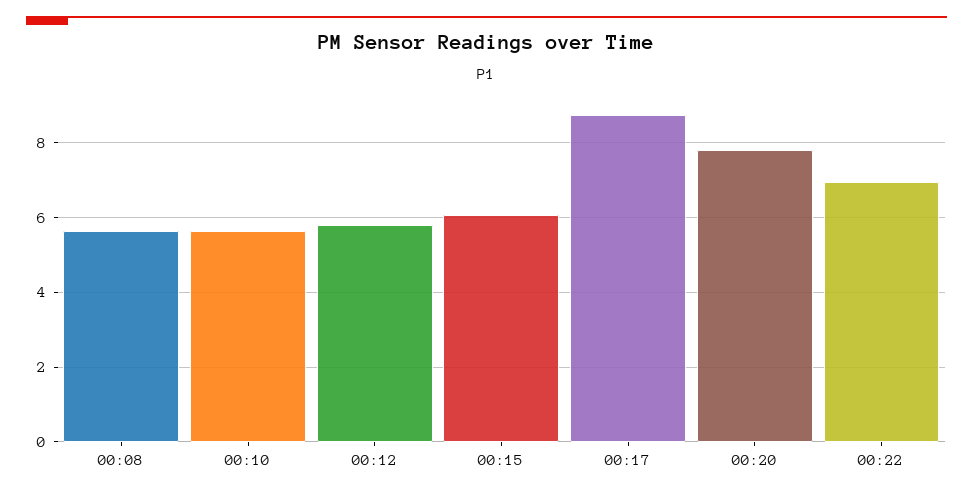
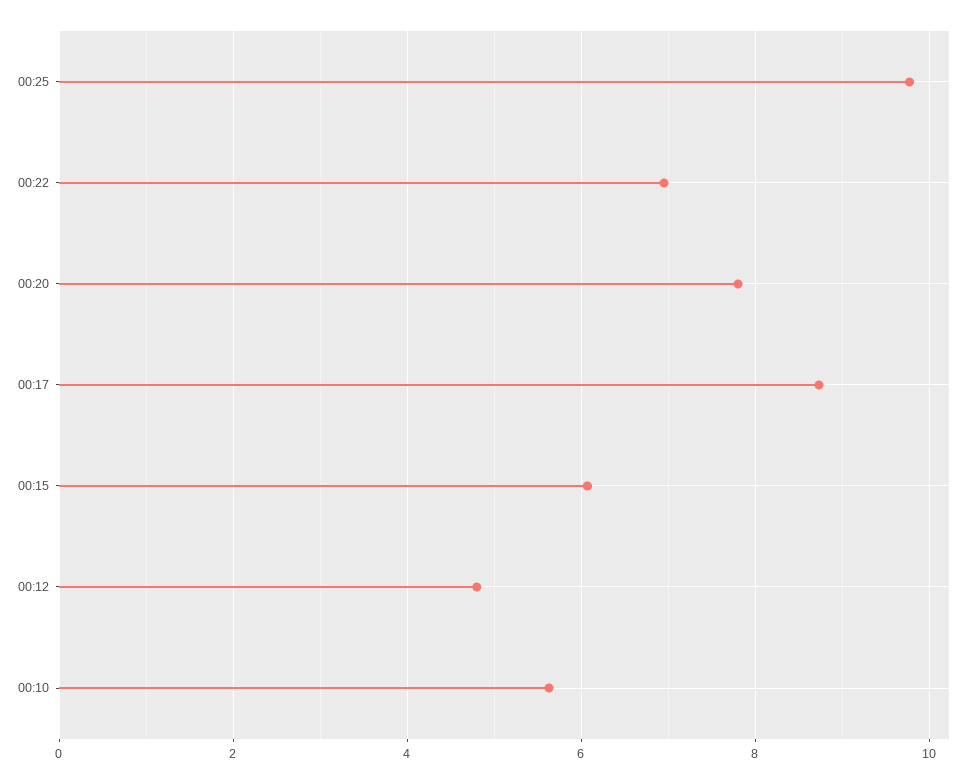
00:08: 5.6 -> none
00:12: 5.8 -> 4.8
00:25: none -> 9.8

